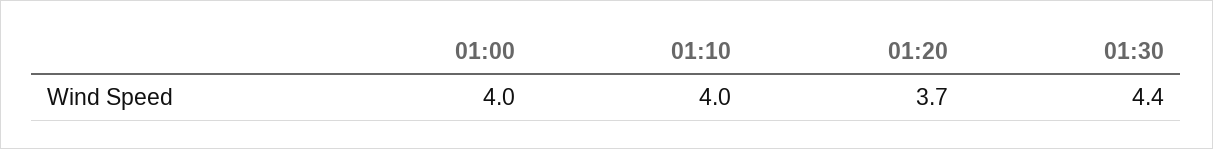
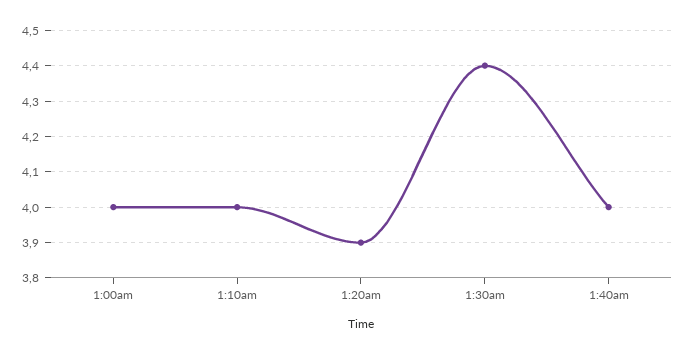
01:20: 3.7 -> 3.9
1:40am: none -> 4

